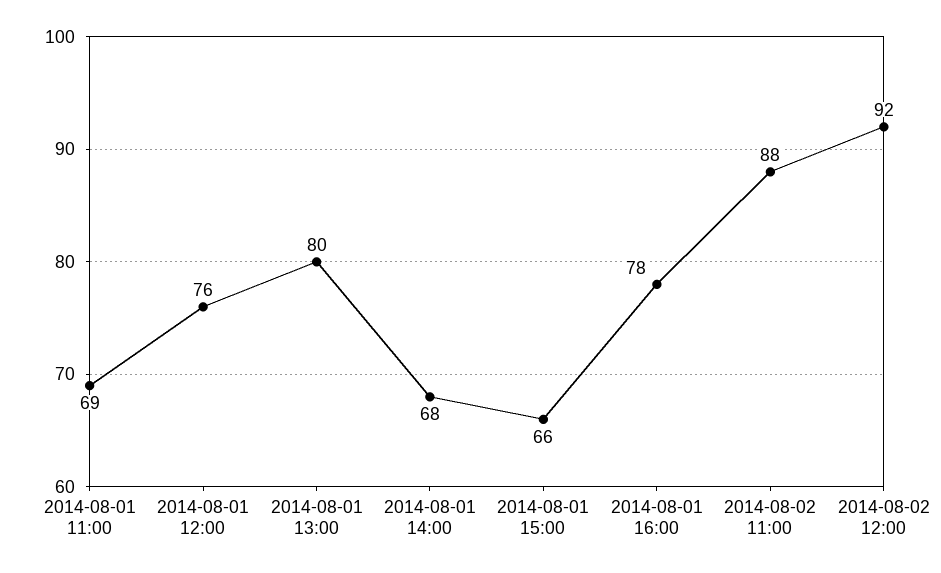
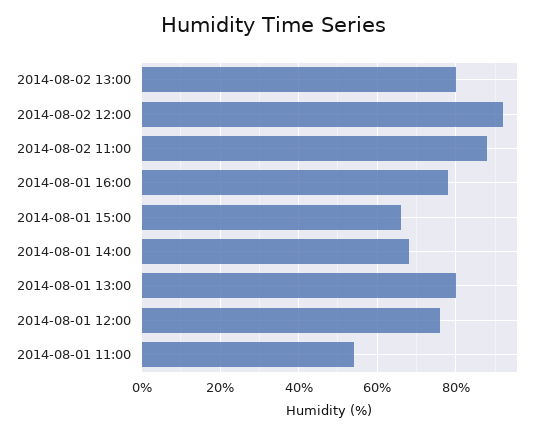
2014-08-01 11:00: 69 -> 55
2014-08-02 13:00: none -> 80

